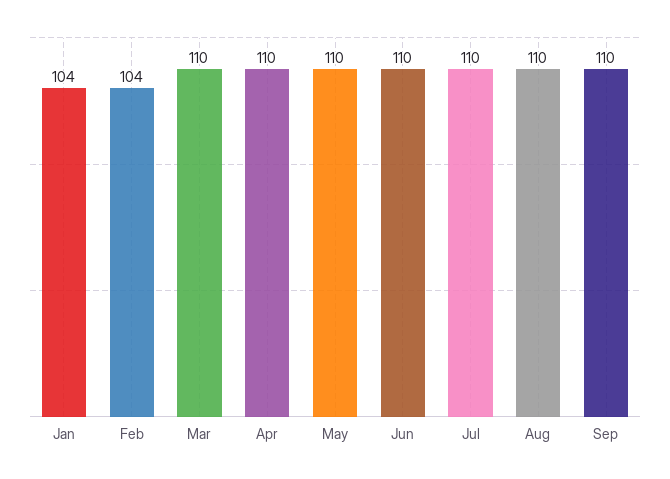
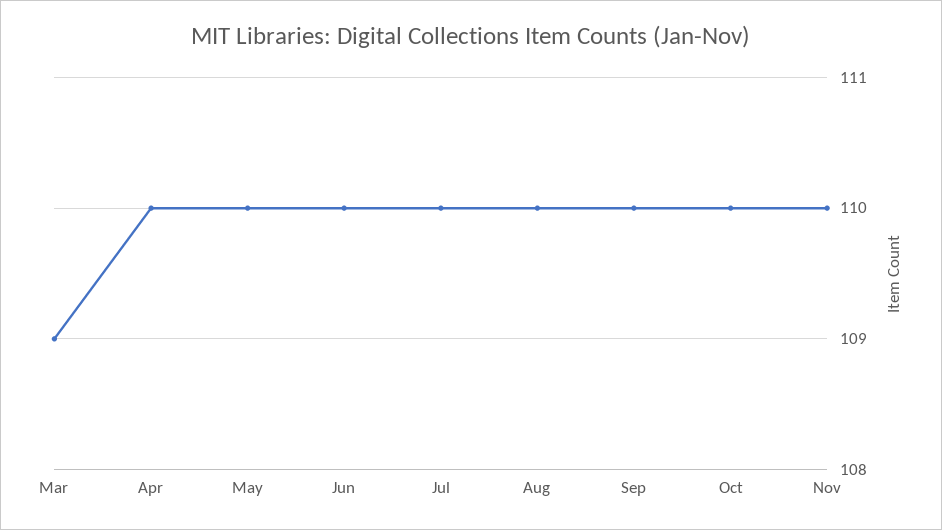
Jan: 104 -> none
Feb: 104 -> none
Mar: 110 -> 109
Oct: none -> 110
Nov: none -> 110

